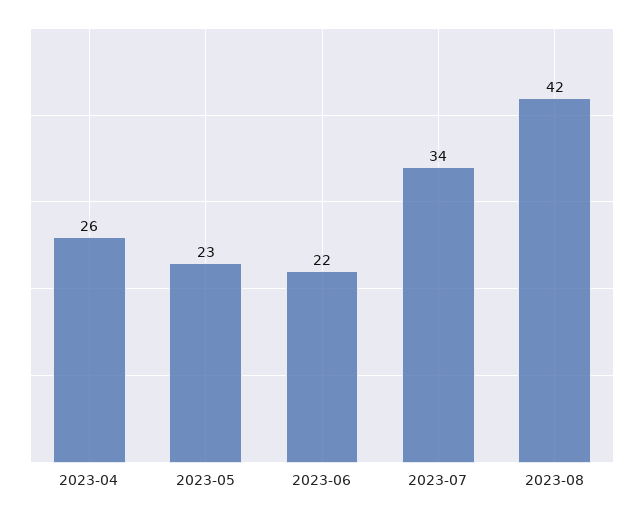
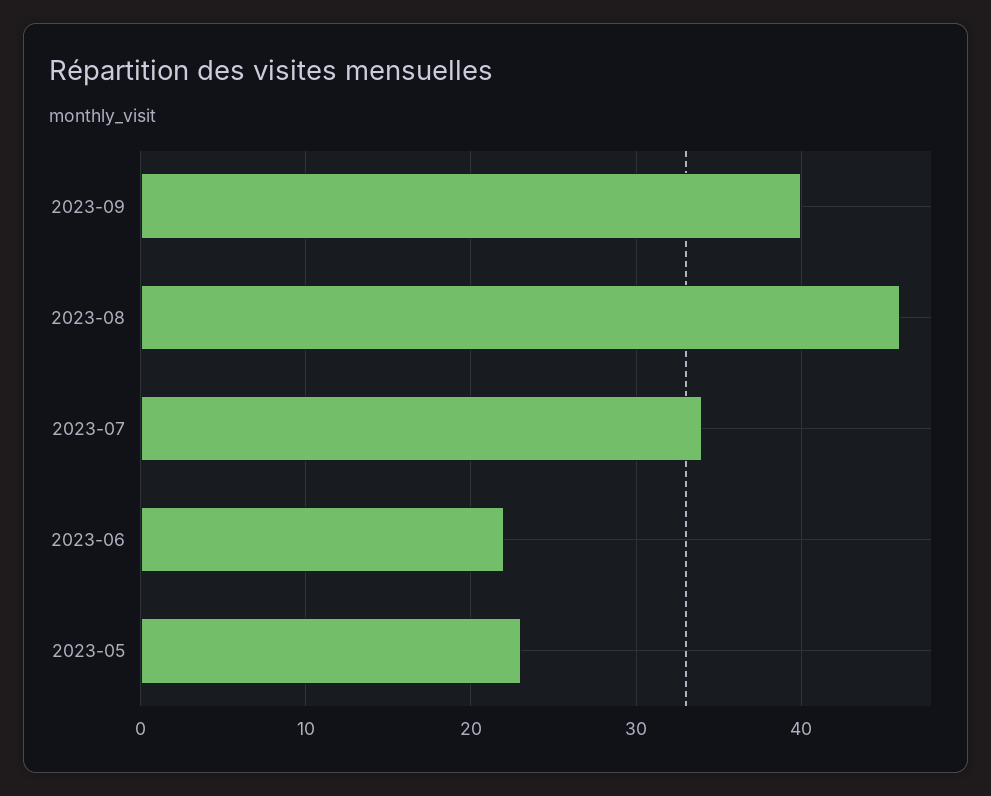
2023-04: 26 -> none
2023-08: 42 -> 46
2023-09: none -> 40

